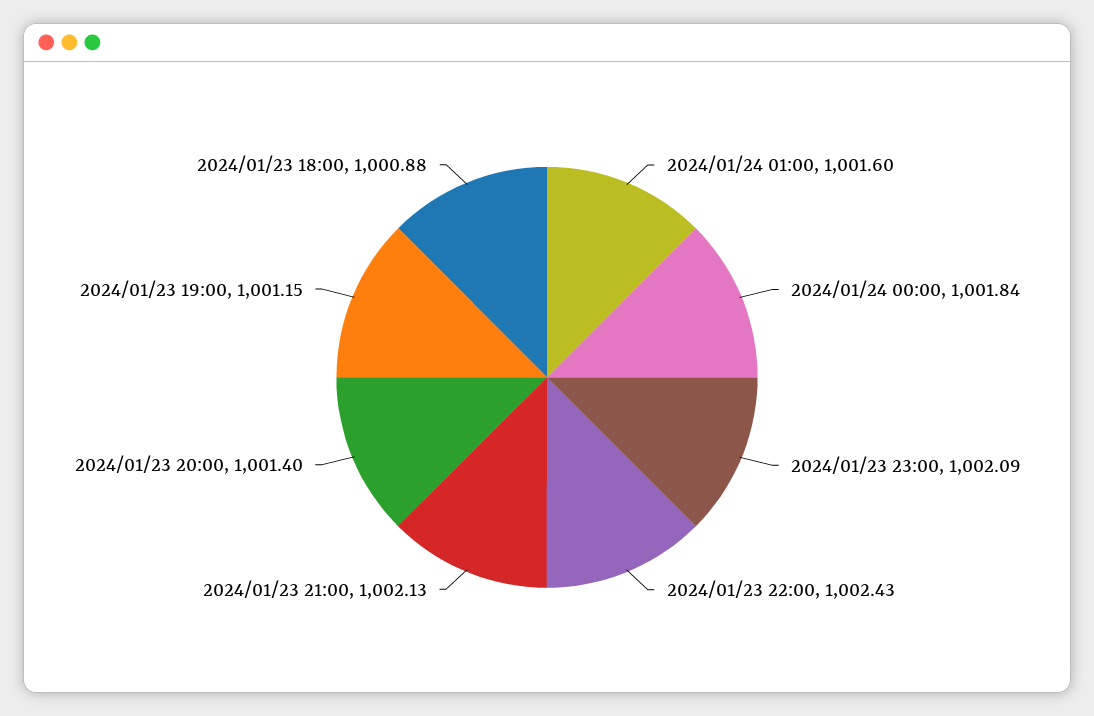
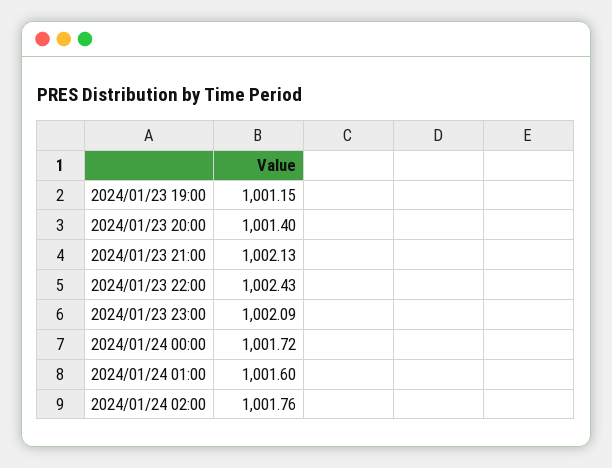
2024/01/24 00:00: 1001.84 -> 1001.72
2024/01/23 18:00: 1000.88 -> none
2024/01/24 02:00: none -> 1001.76

